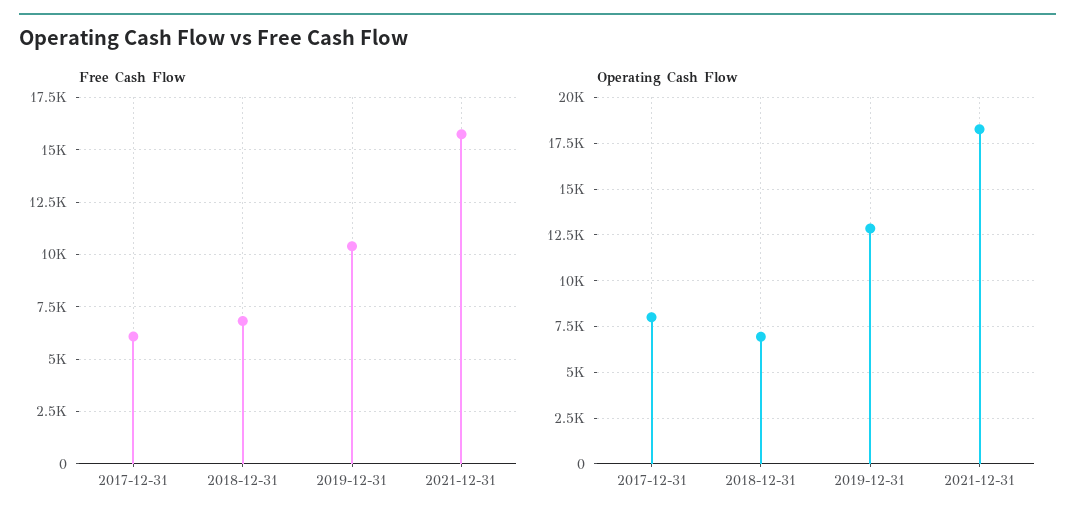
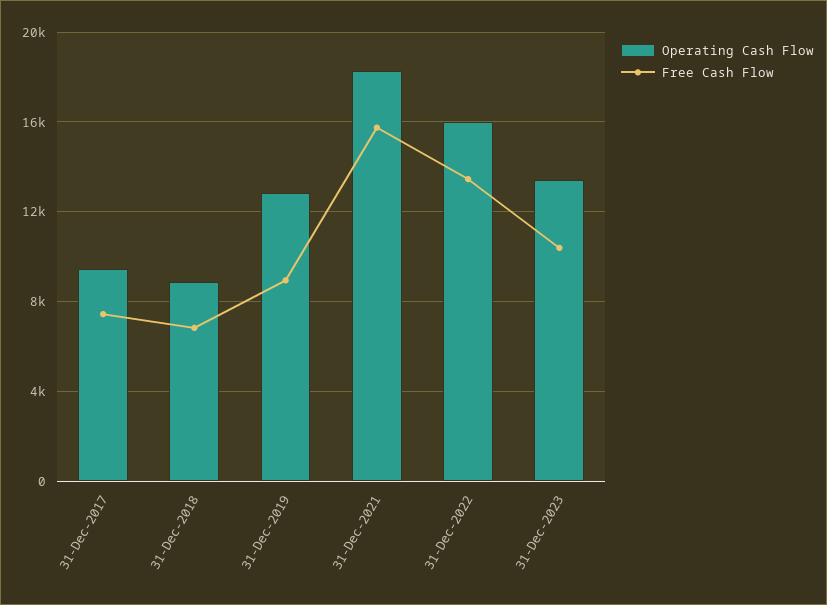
Free Cash Flow, 2017-12-31: 6000 -> 7500
Free Cash Flow, 2019-12-31: 10500 -> 9000
Operating Cash Flow, 2017-12-31: 8000 -> 9500
Operating Cash Flow, 2018-12-31: 7000 -> 9000
Operating Cash Flow, 31-Dec-2022: none -> 16000
Free Cash Flow, 31-Dec-2022: none -> 13500
Operating Cash Flow, 31-Dec-2023: none -> 13500
Free Cash Flow, 31-Dec-2023: none -> 10500

